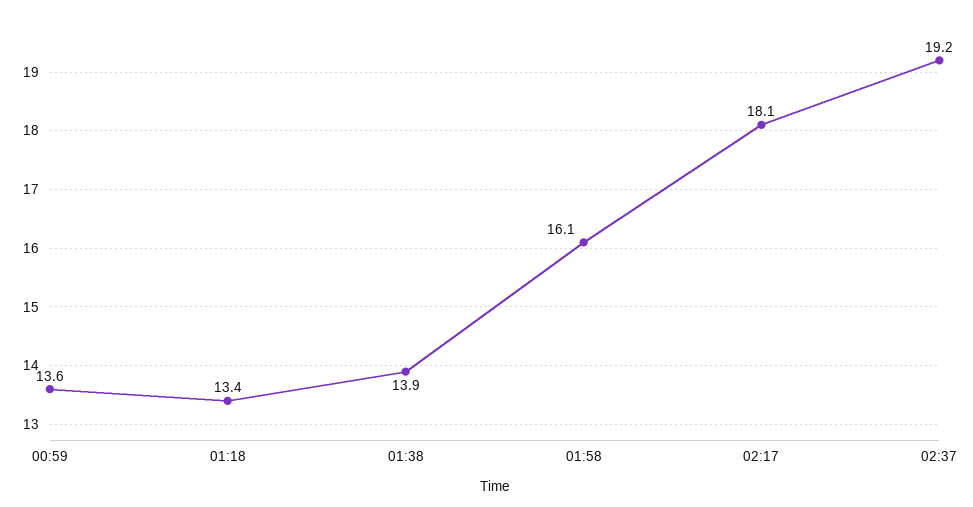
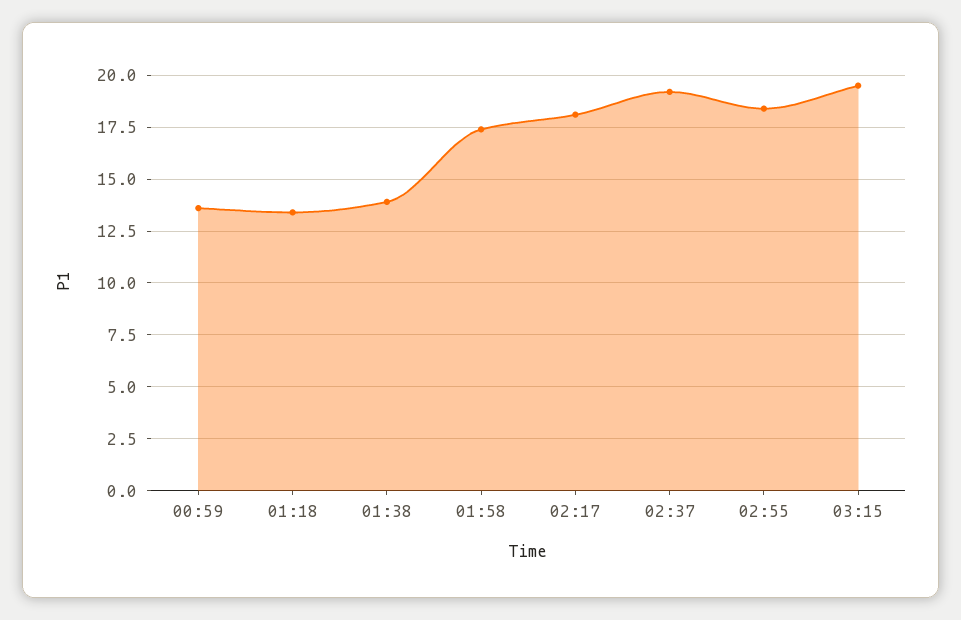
01:58: 16.1 -> 17.5
02:55: none -> 18.5
03:15: none -> 19.5

